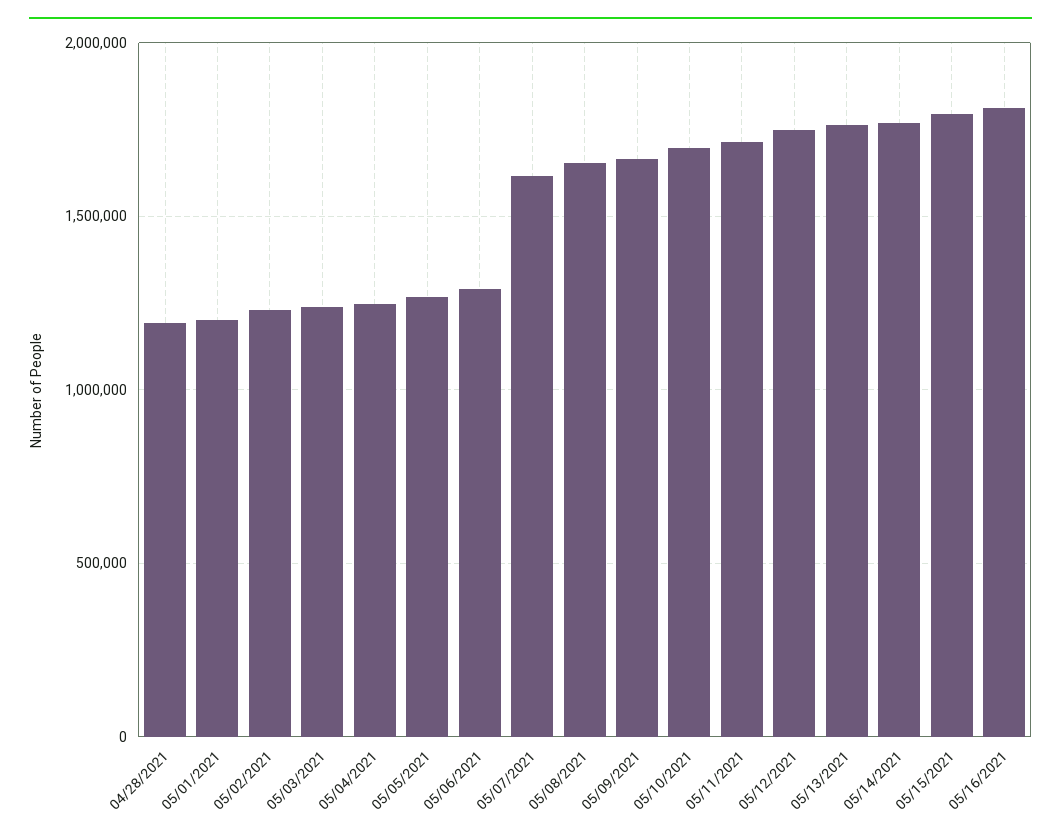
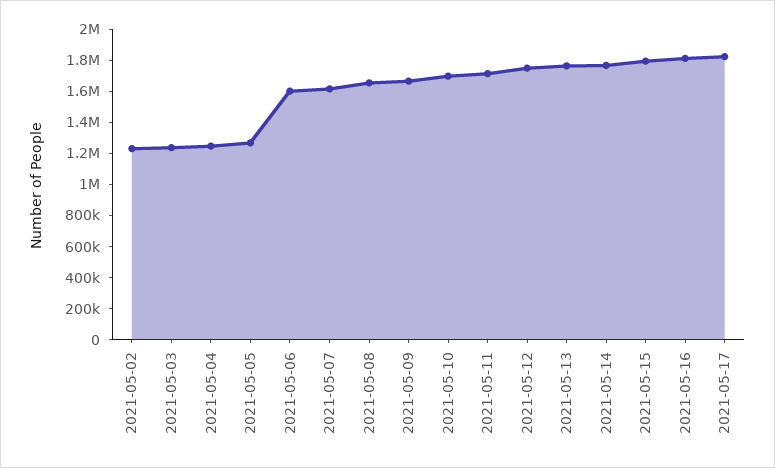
04/28/2021: 1200000 -> none
05/01/2021: 1200000 -> none
05/06/2021: 1300000 -> 1600000
2021-05-17: none -> 1800000

